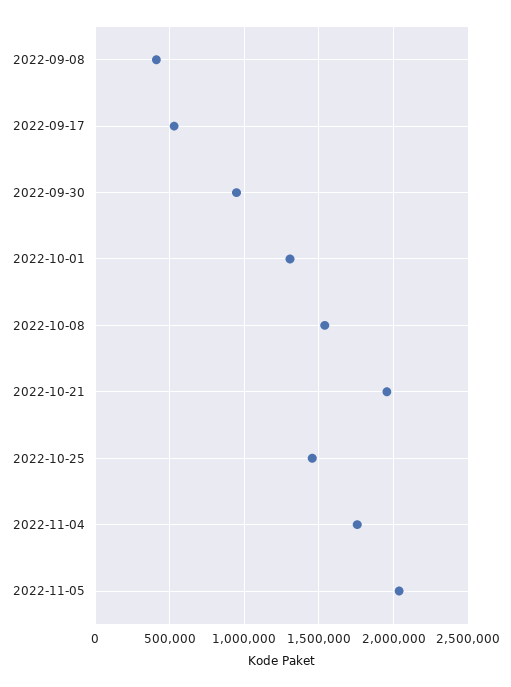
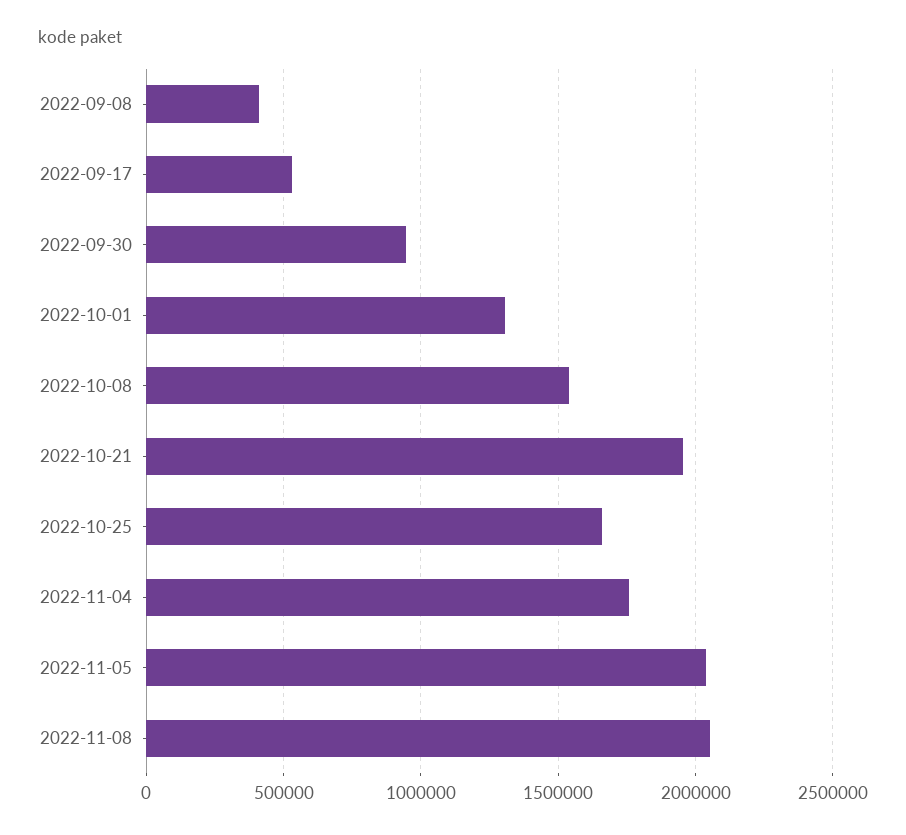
2022-10-25: 1450000 -> 1650000
2022-11-08: none -> 2050000

